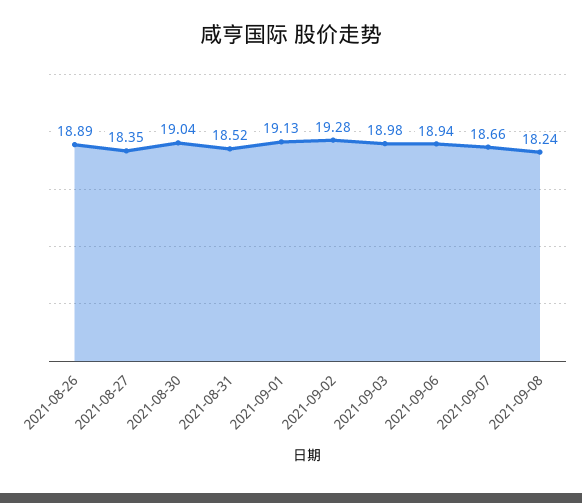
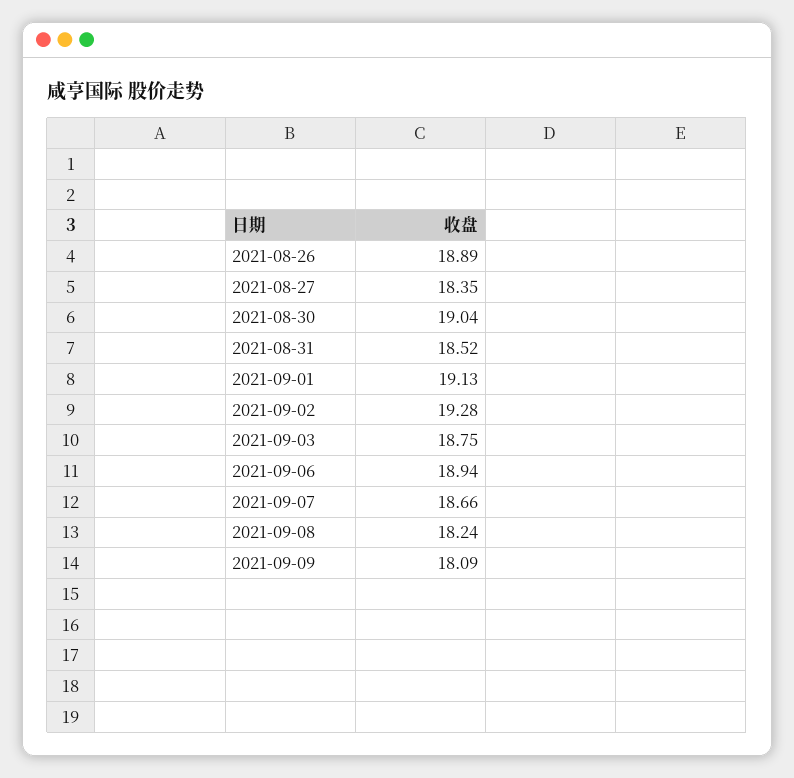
2021-09-03: 18.98 -> 18.75
2021-09-09: none -> 18.09

